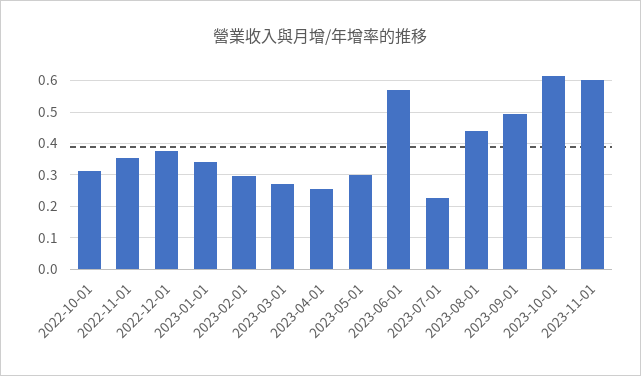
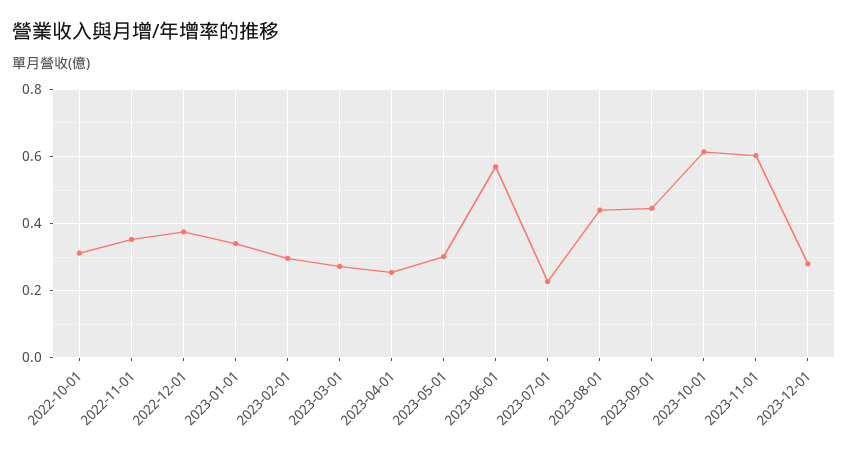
2023-09-01: 0.5 -> 0.44
2023-12-01: none -> 0.28

